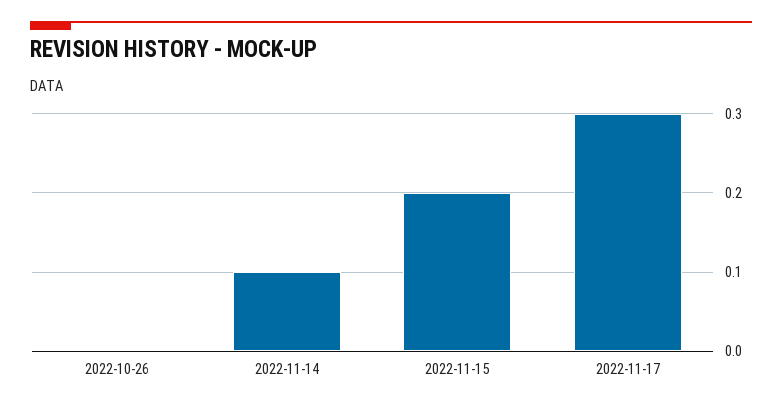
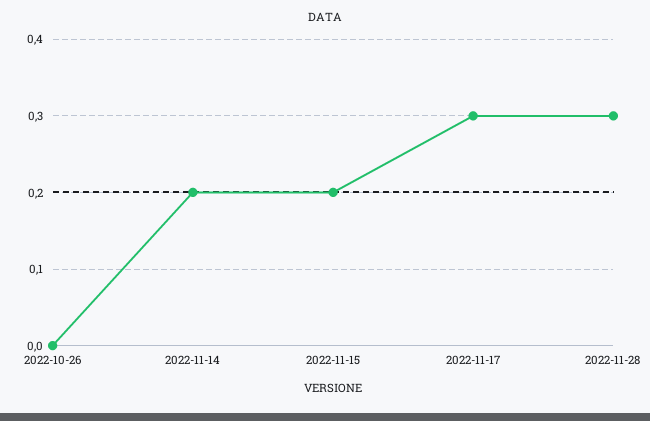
2022-11-14: 0.1 -> 0.2
2022-11-28: none -> 0.3

